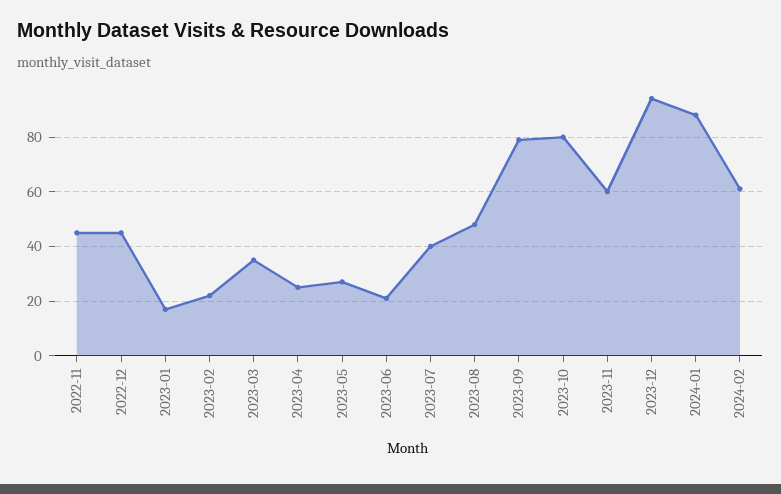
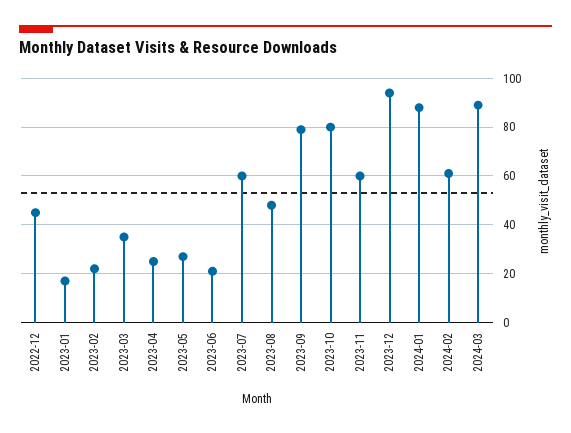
2022-11: 45 -> none
2023-07: 40 -> 60
2024-03: none -> 90

